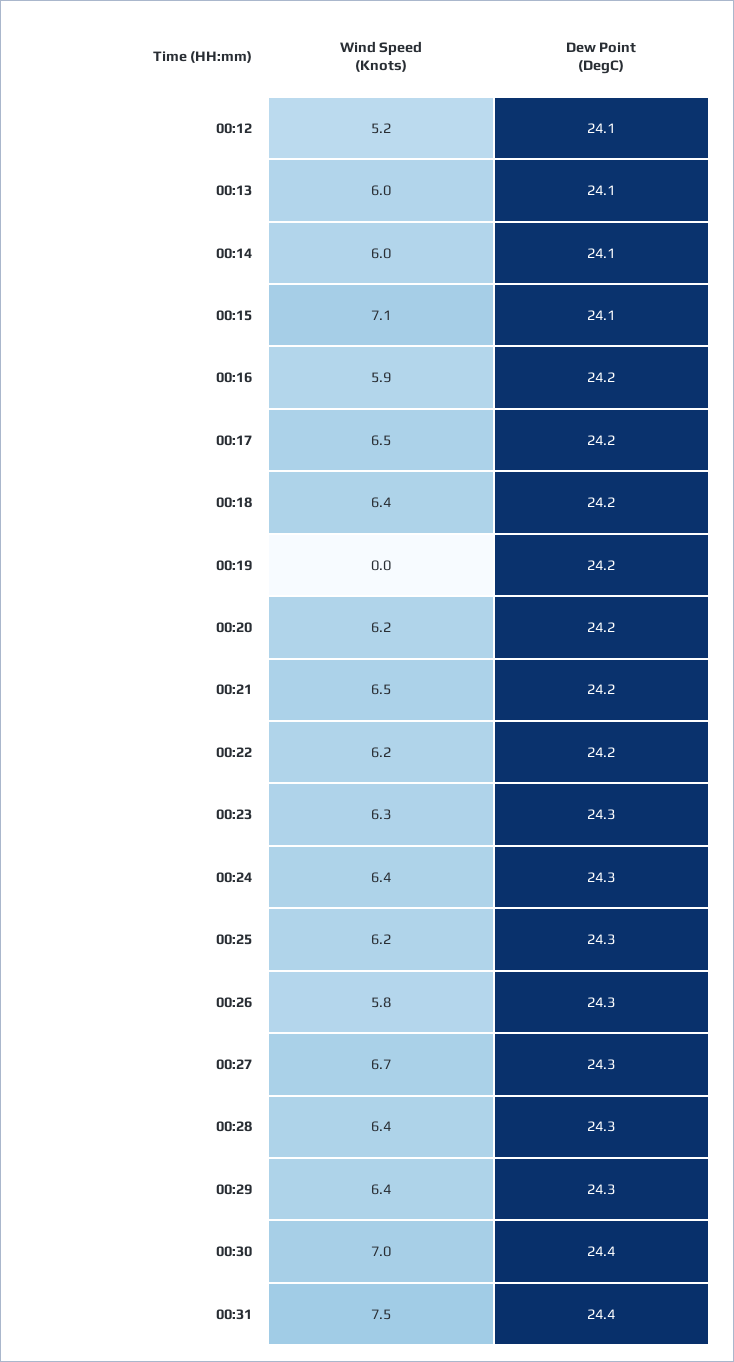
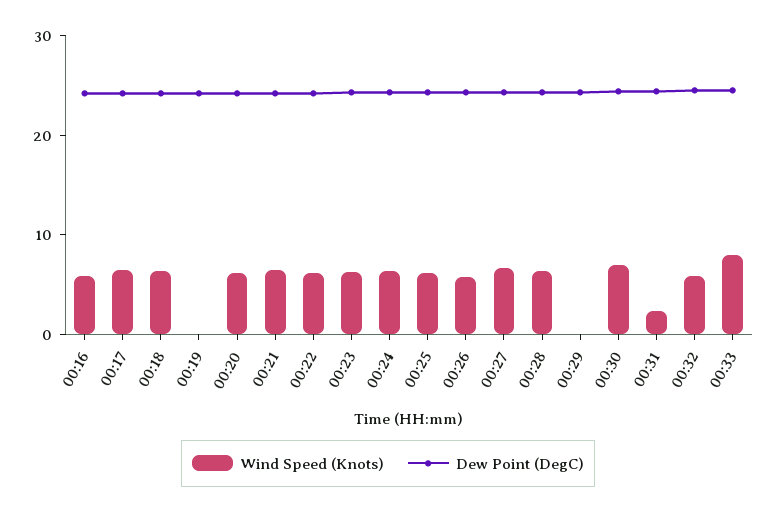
Wind Speed (Knots), 00:12: 5.2 -> none
Dew Point (DegC), 00:12: 24.1 -> none
Wind Speed (Knots), 00:13: 6 -> none
Dew Point (DegC), 00:13: 24.1 -> none
Wind Speed (Knots), 00:14: 6 -> none
Dew Point (DegC), 00:14: 24.1 -> none
Wind Speed (Knots), 00:15: 7.1 -> none
Dew Point (DegC), 00:15: 24.1 -> none
Wind Speed (Knots), 00:29: 6.4 -> 0
Wind Speed (Knots), 00:31: 7.5 -> 2
Wind Speed (Knots), 00:32: none -> 6
Dew Point (DegC), 00:32: none -> 24
Wind Speed (Knots), 00:33: none -> 8
Dew Point (DegC), 00:33: none -> 24

